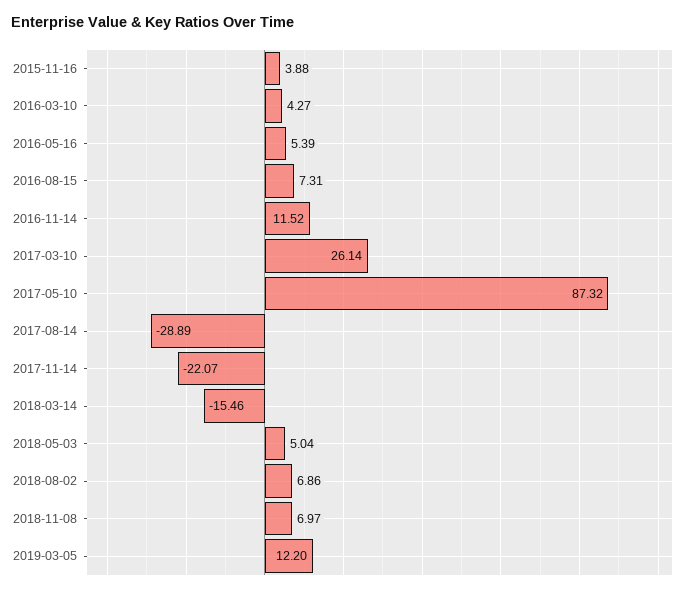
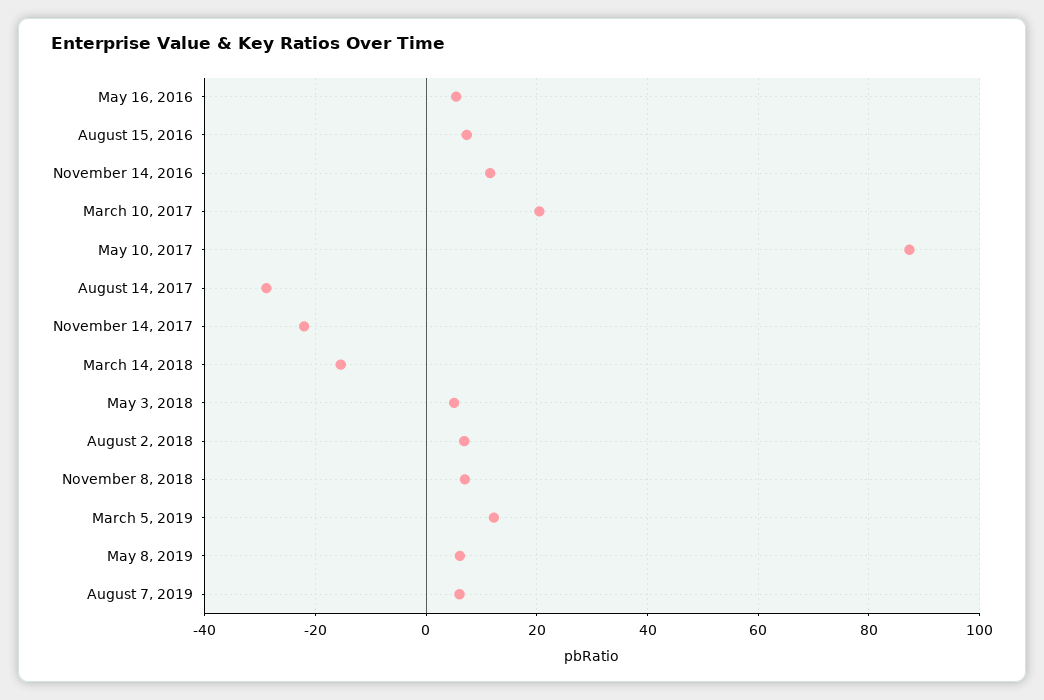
2015-11-16: 3.88 -> none
2016-03-10: 4.27 -> none
2017-03-10: 26.14 -> 20
May 8, 2019: none -> 6
August 7, 2019: none -> 6

